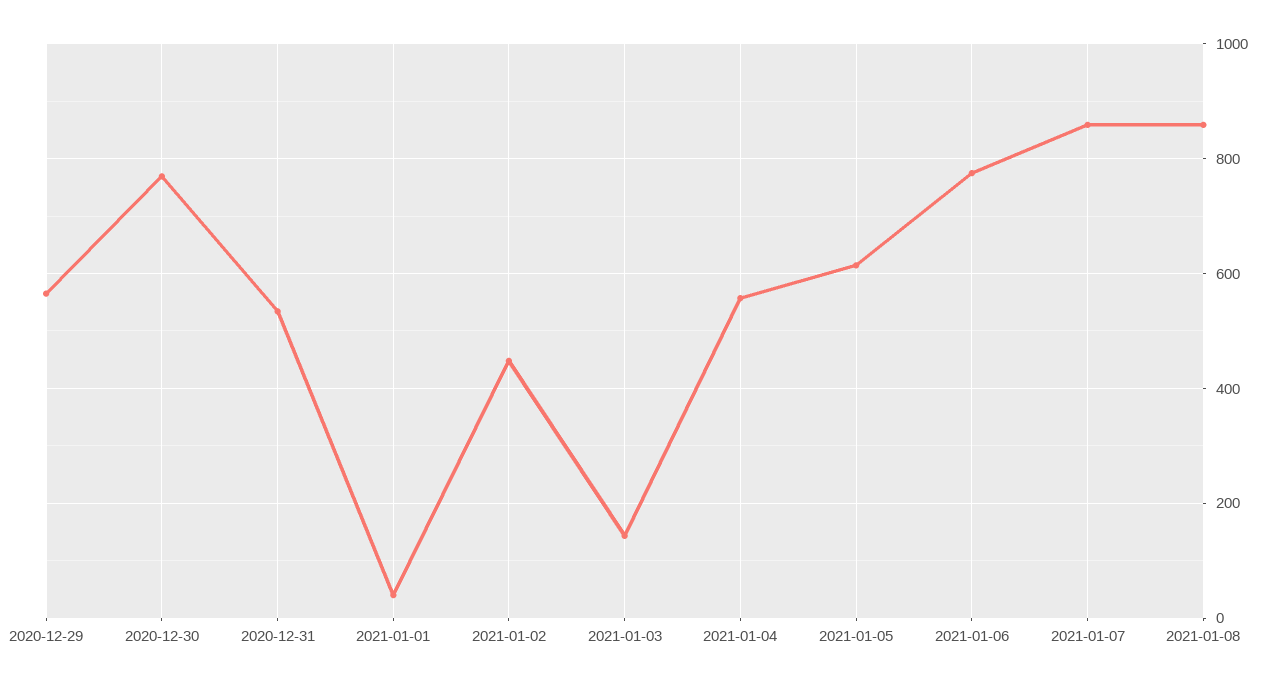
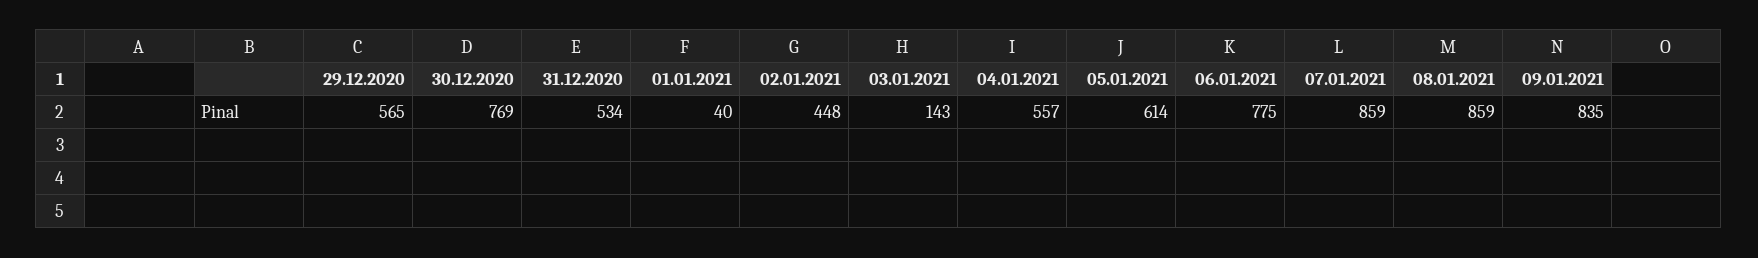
09.01.2021: none -> 835

